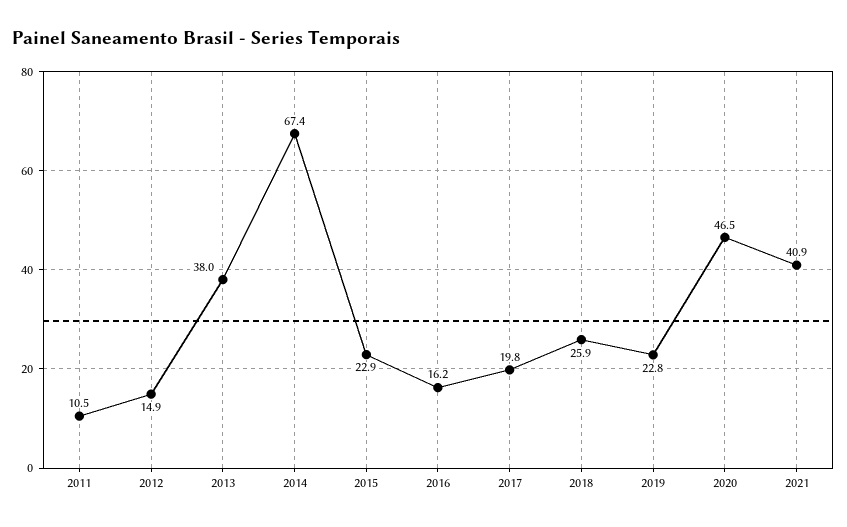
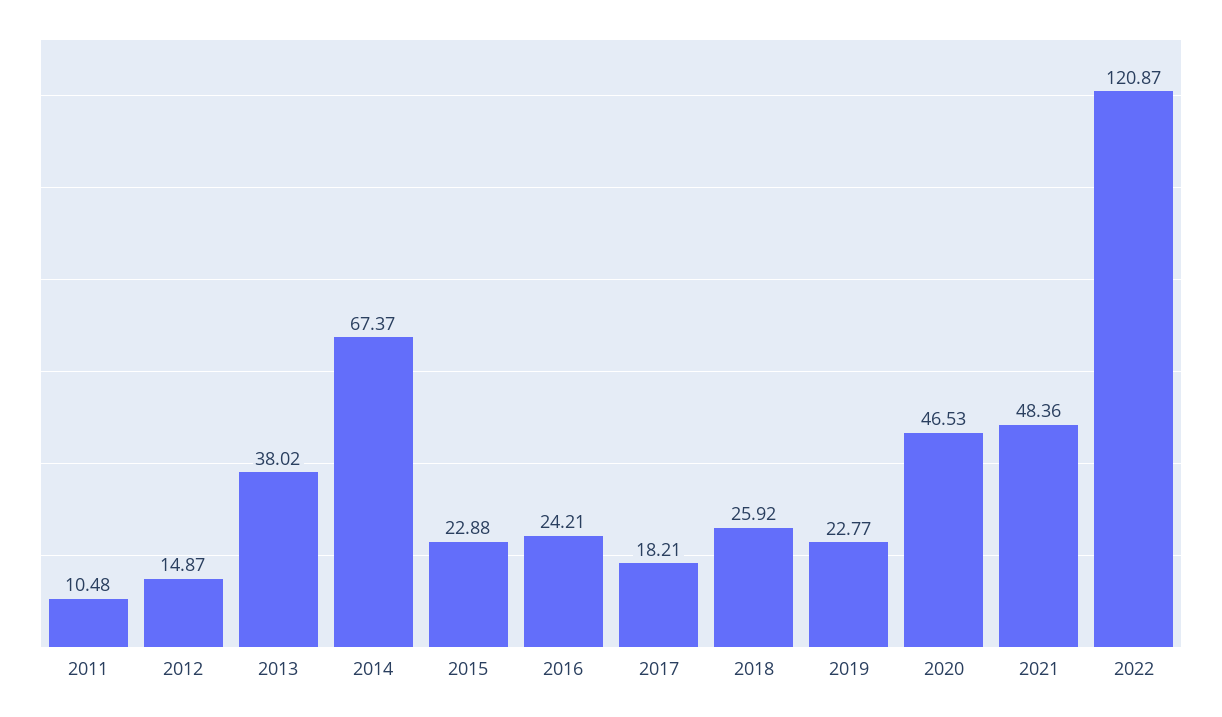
2016: 16.2 -> 24.21
2017: 19.8 -> 18.21
2021: 40.9 -> 48.36
2022: none -> 120.87

